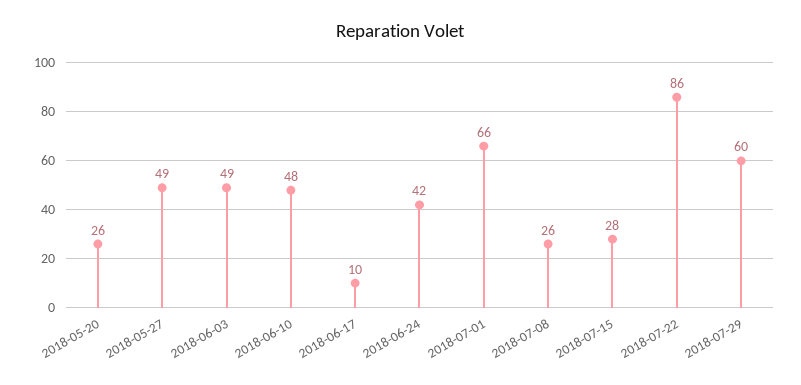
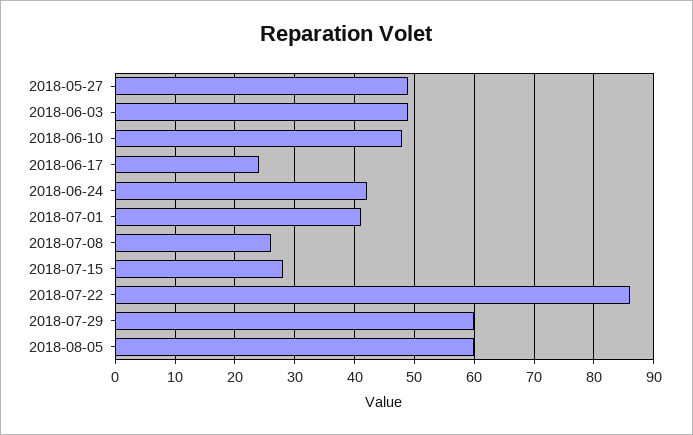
2018-05-20: 26 -> none
2018-06-17: 10 -> 25
2018-07-01: 66 -> 40
2018-08-05: none -> 60

